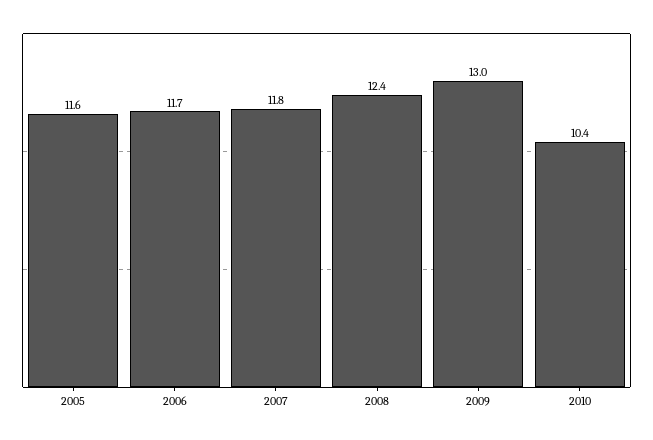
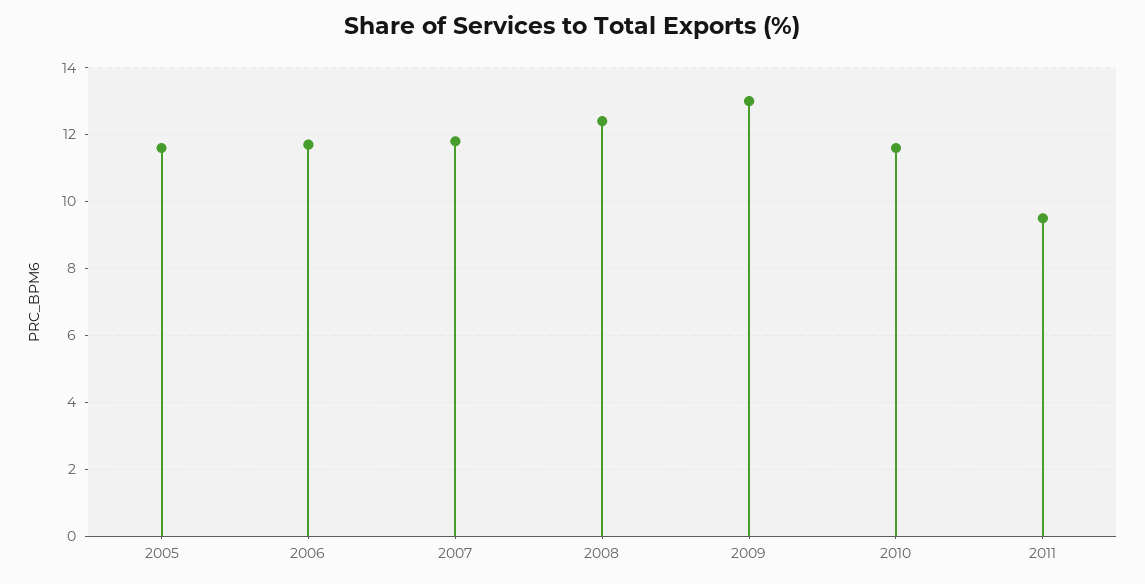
2010: 10.4 -> 11.5
2011: none -> 9.5

